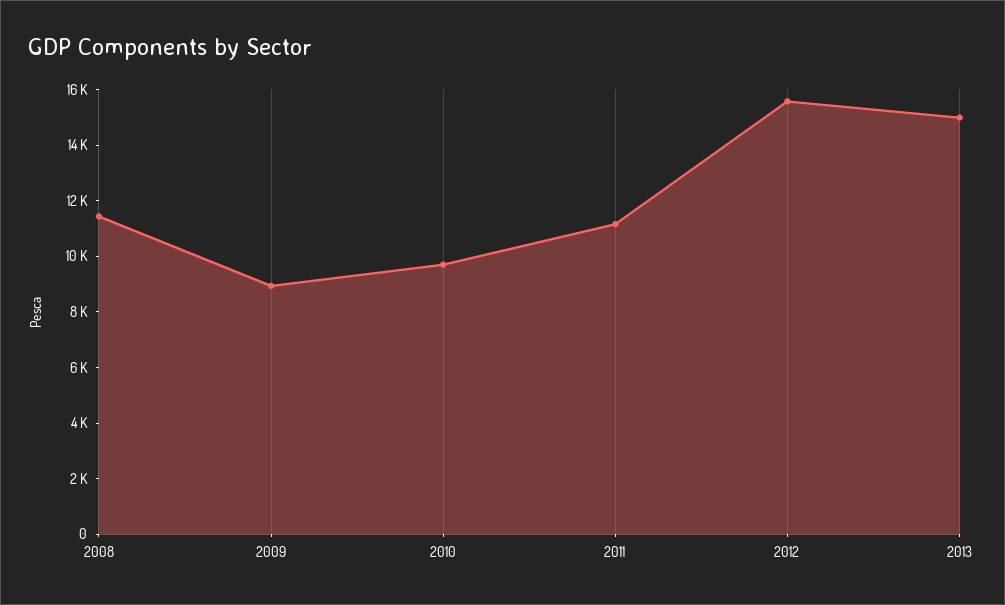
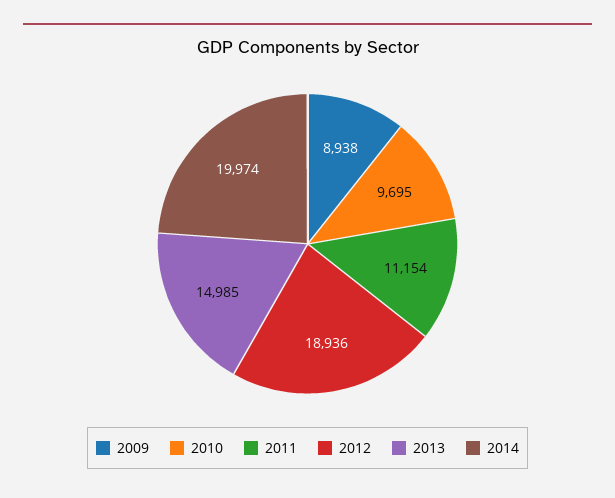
2008: 11500 -> none
2012: 15500 -> 18936
2014: none -> 19974

